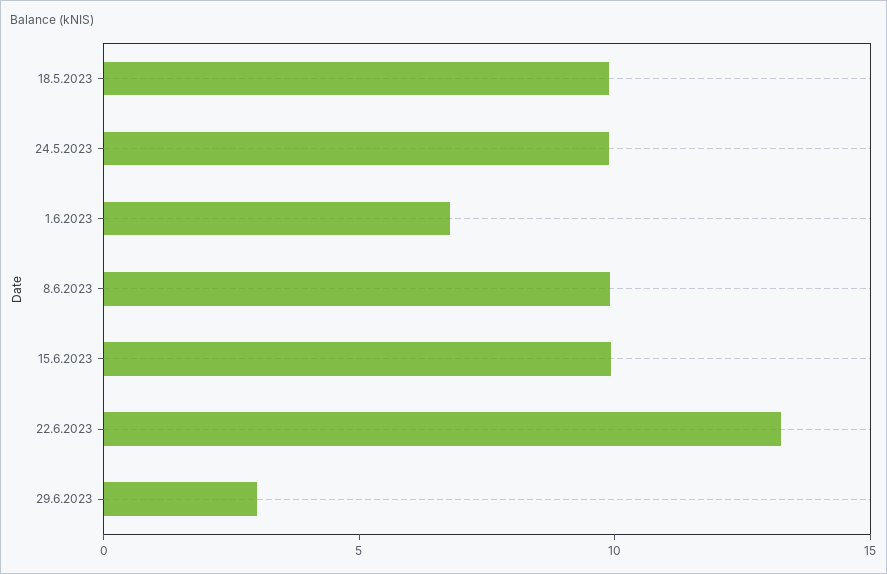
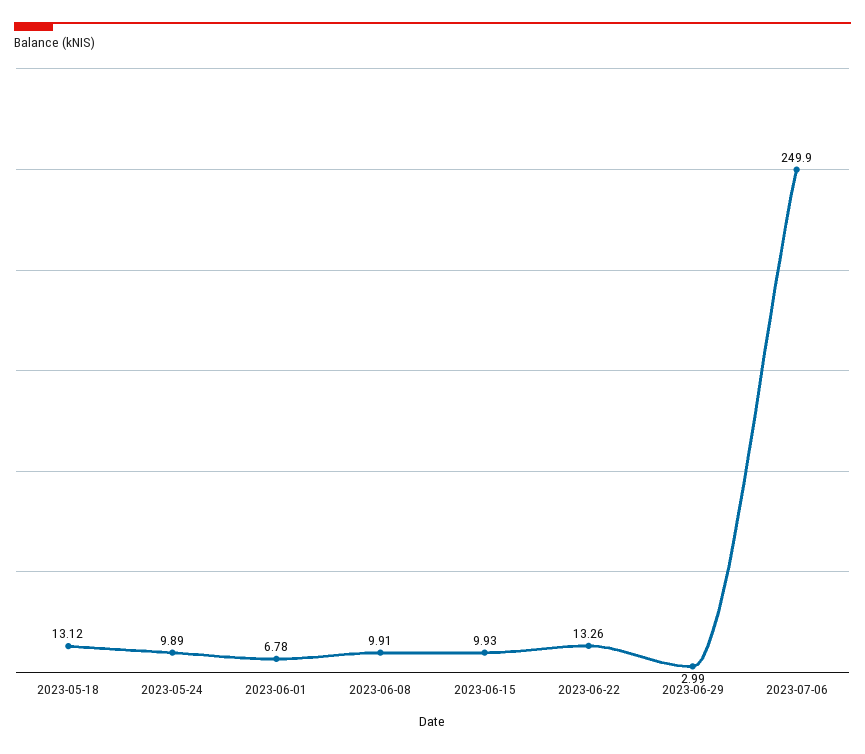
18.5.2023: 10 -> 13.12
2023-07-06: none -> 249.9

